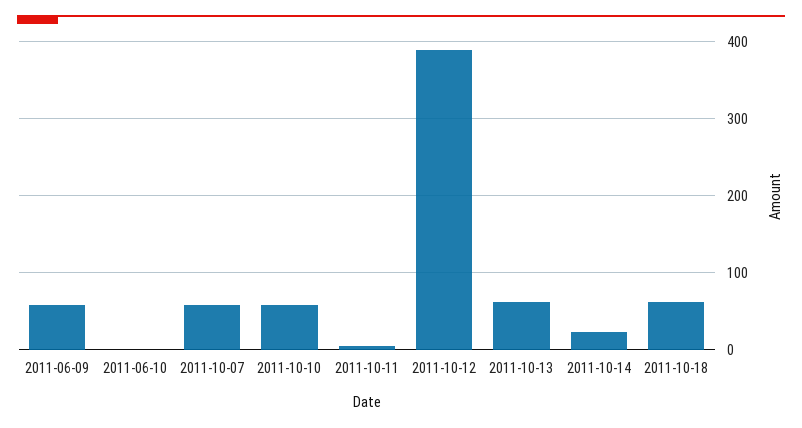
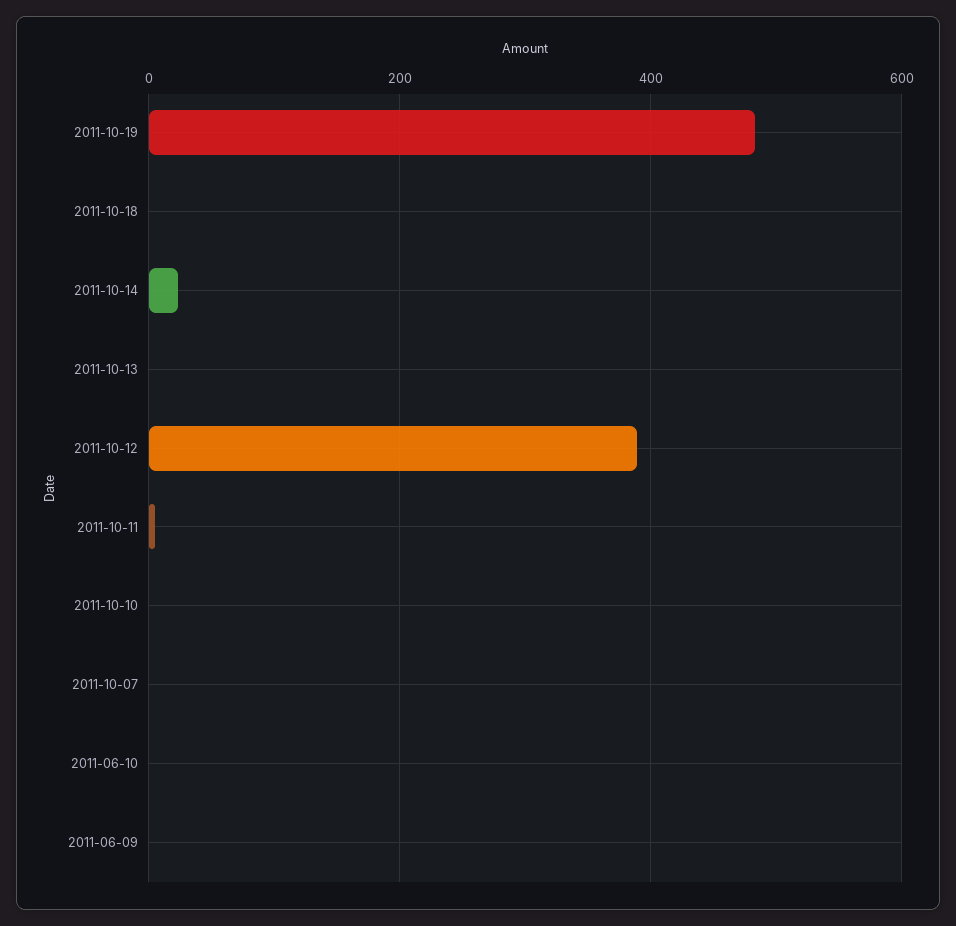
2011-06-09: 60 -> 0
2011-10-07: 60 -> 0
2011-10-10: 60 -> 0
2011-10-13: 60 -> 0
2011-10-18: 60 -> 0
2011-10-19: none -> 480

